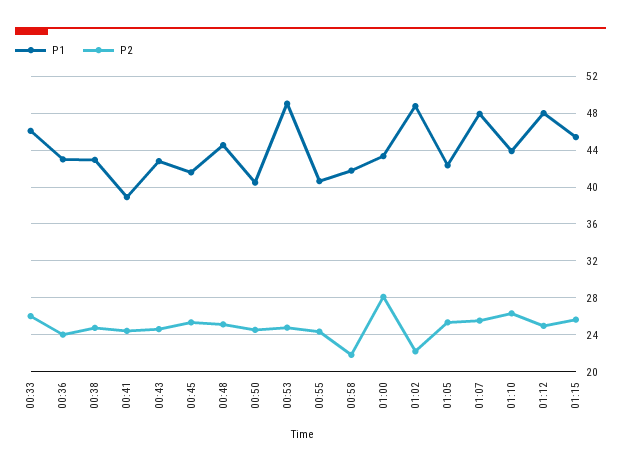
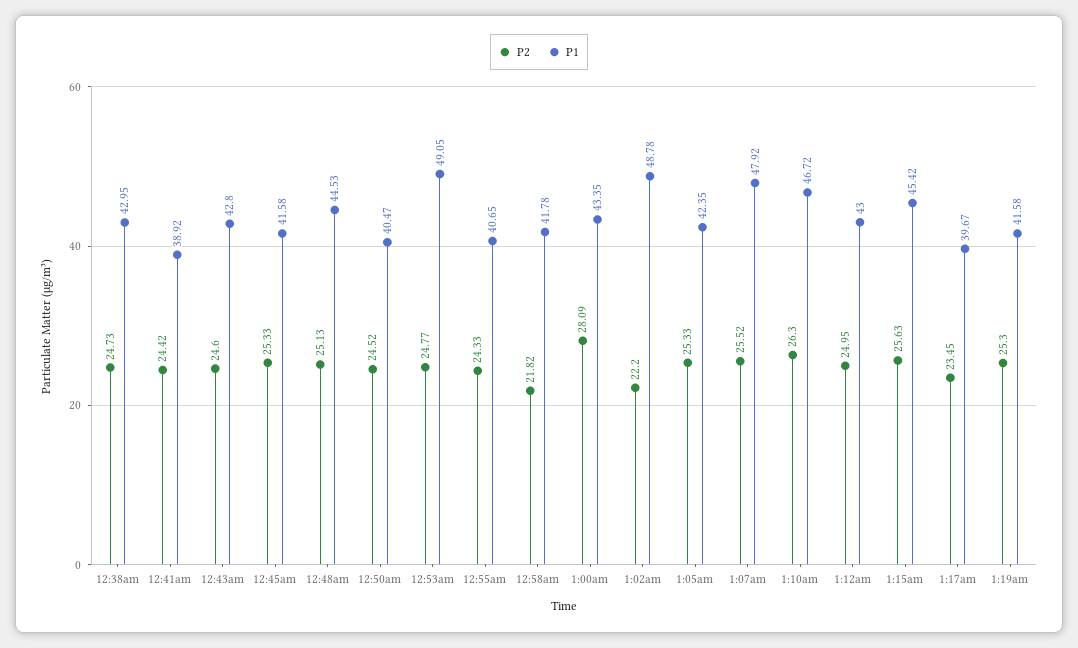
P1, 00:33: 46 -> none
P2, 00:33: 26 -> none
P1, 00:36: 43 -> none
P2, 00:36: 24 -> none
P1, 01:10: 44 -> 46.72
P1, 01:12: 48 -> 43
P2, 1:17am: none -> 23.45
P1, 1:17am: none -> 39.67
P2, 1:19am: none -> 25.3
P1, 1:19am: none -> 41.58

